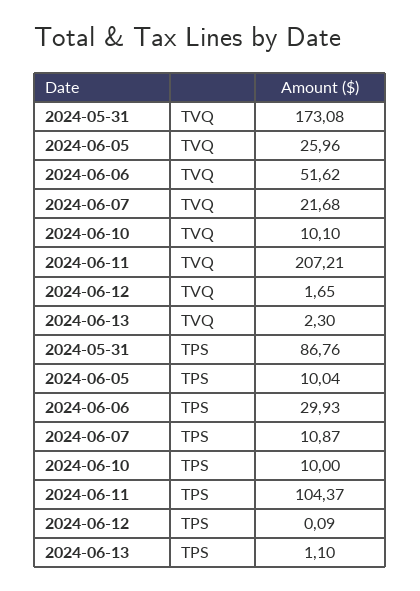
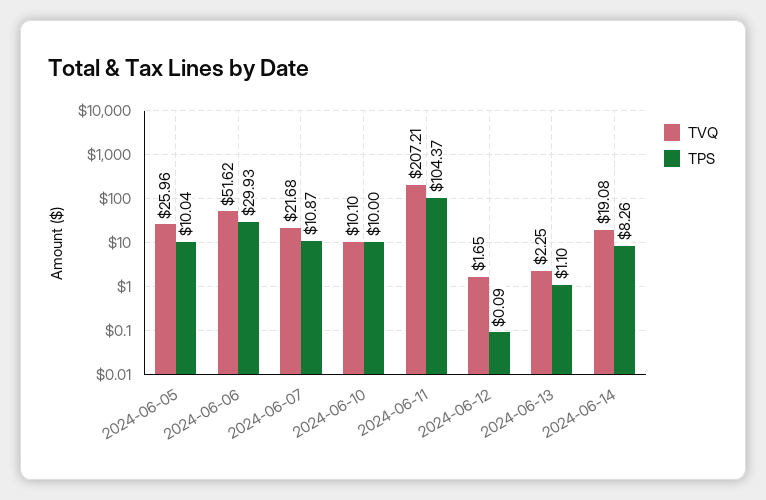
TVQ, 2024-05-31: 173.08 -> none
TVQ, 2024-06-13: 2.3 -> 2.25
TPS, 2024-05-31: 86.76 -> none
TVQ, 2024-06-14: none -> 19.08
TPS, 2024-06-14: none -> 8.26

